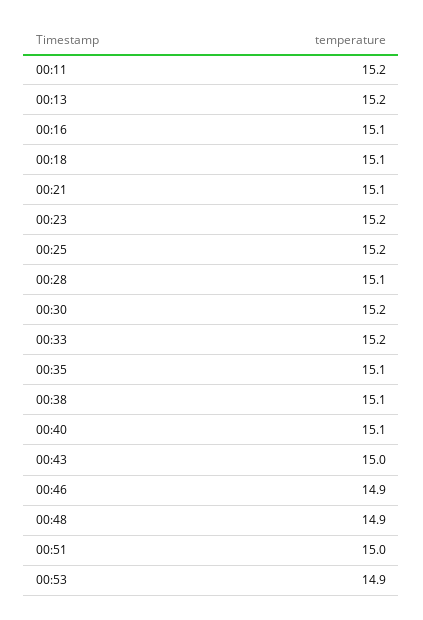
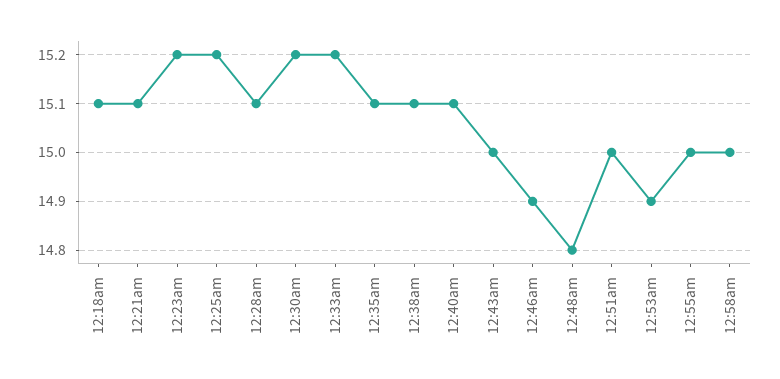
00:11: 15.2 -> none
00:13: 15.2 -> none
00:16: 15.1 -> none
00:48: 14.9 -> 14.8
12:55am: none -> 15
12:58am: none -> 15

